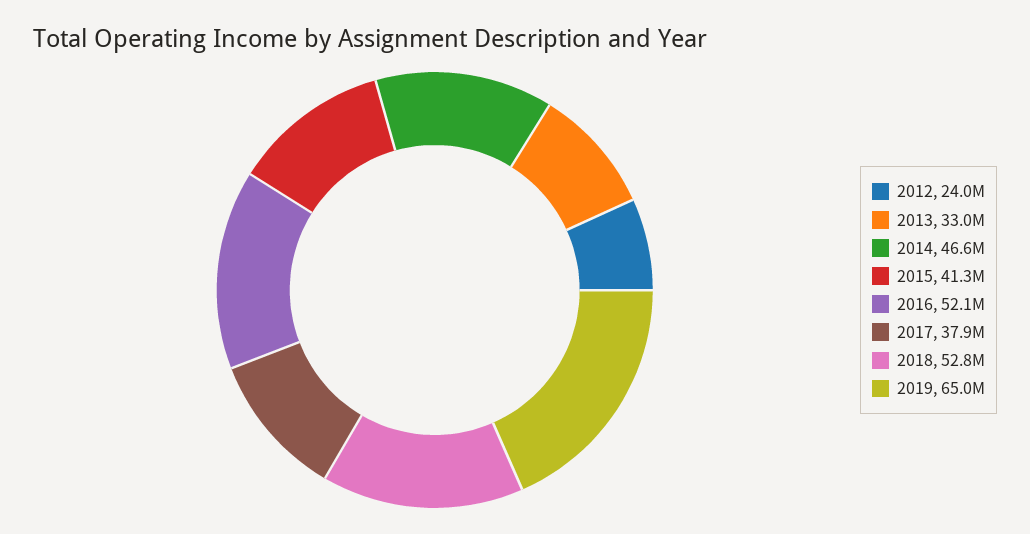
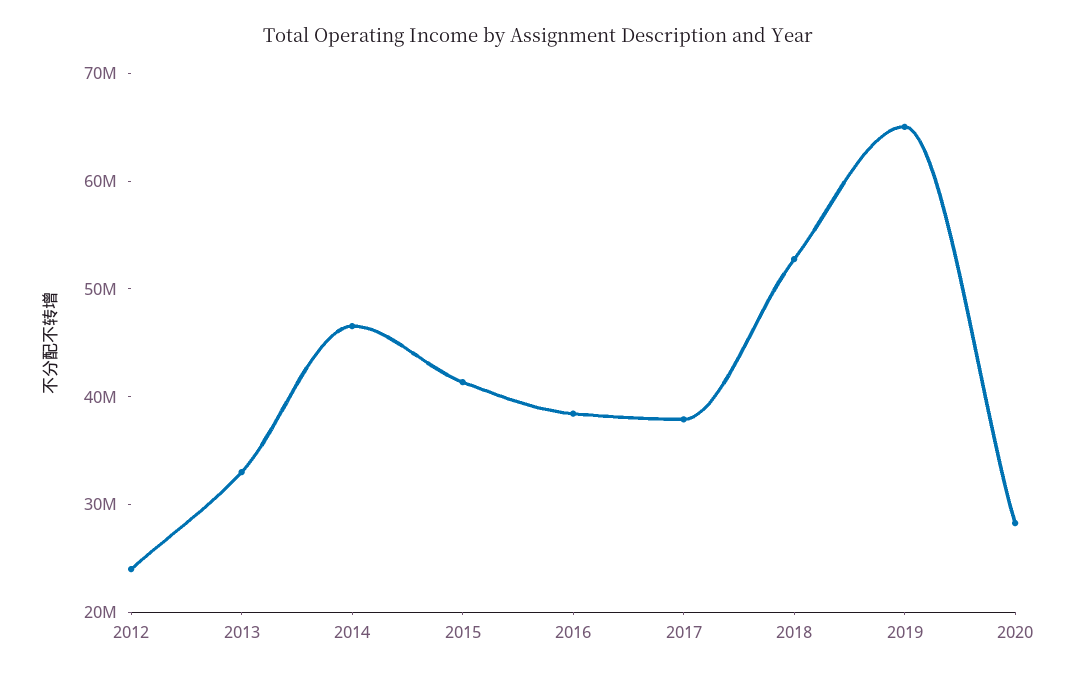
2016: 52100000 -> 38000000
2020: none -> 28000000

